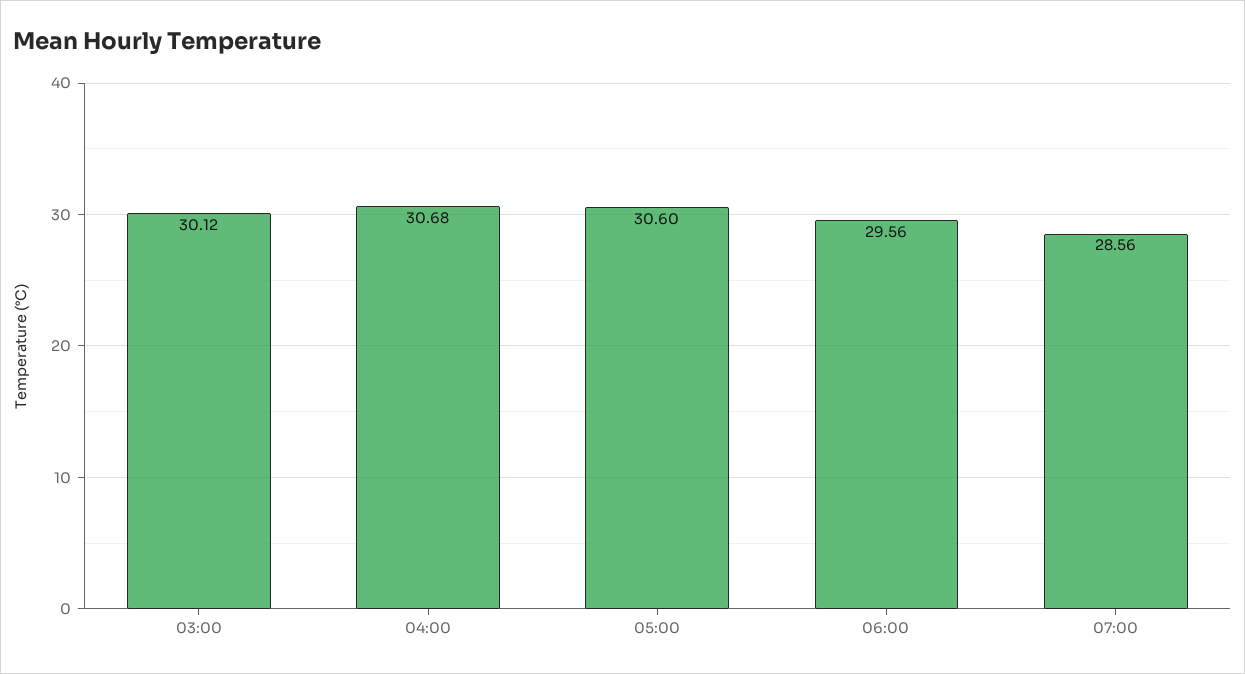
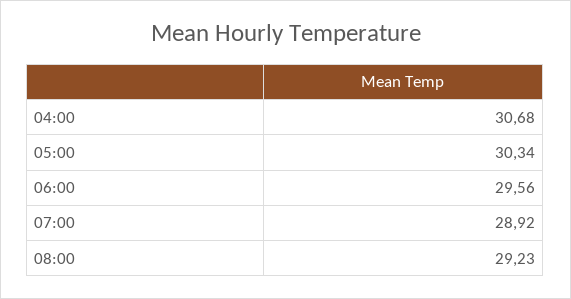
03:00: 30.12 -> none
05:00: 30.6 -> 30.34
07:00: 28.56 -> 28.92
08:00: none -> 29.23

